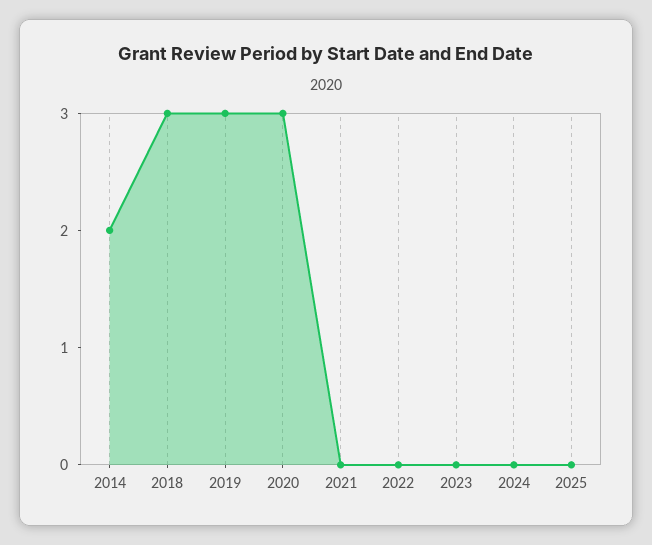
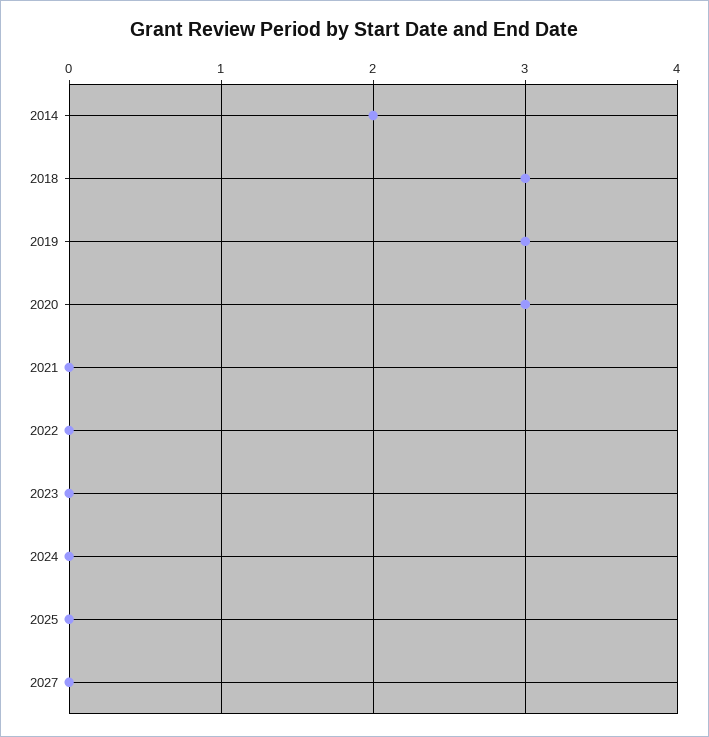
2027: none -> 0

